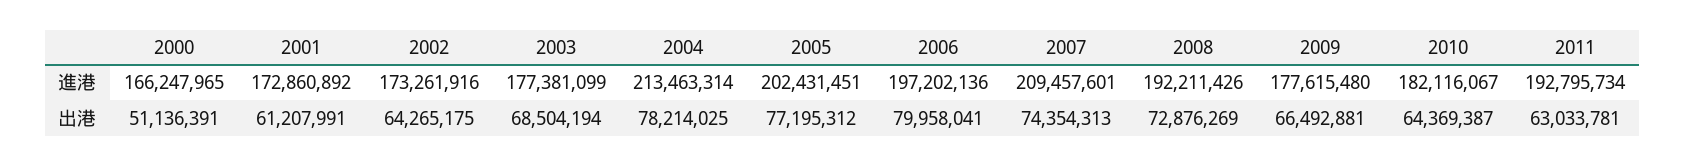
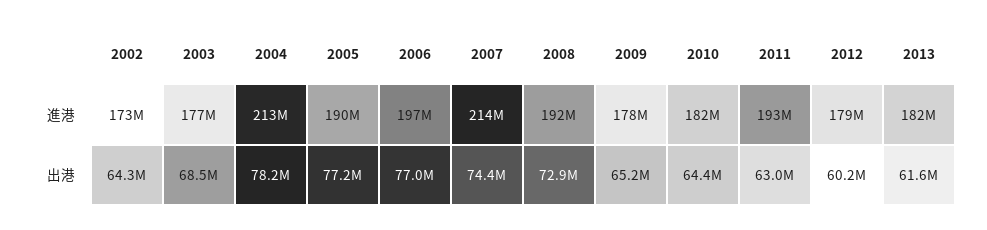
2000, 進港: 166247965 -> none
2001, 進港: 172860892 -> none
2005, 進港: 202431451 -> 190000000
2007, 進港: 209457601 -> 214000000
2000, 出港: 51136391 -> none
2001, 出港: 61207991 -> none
2006, 出港: 79958041 -> 77000000
2009, 出港: 66492881 -> 65200000
2012, 進港: none -> 179000000
2013, 進港: none -> 182000000
2012, 出港: none -> 60200000
2013, 出港: none -> 61600000

